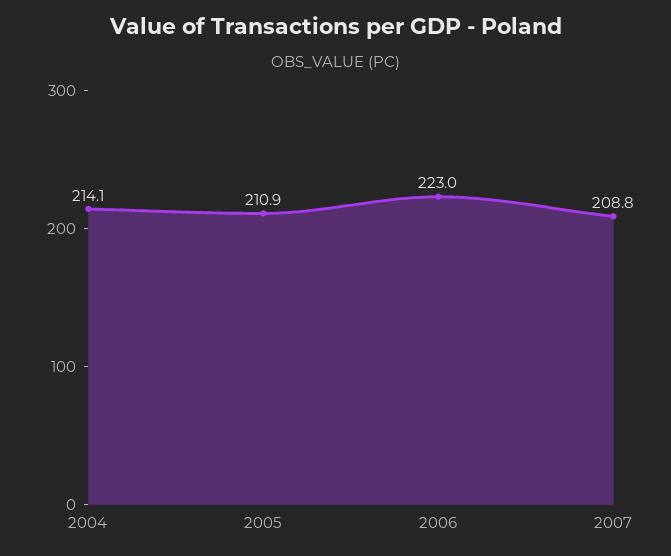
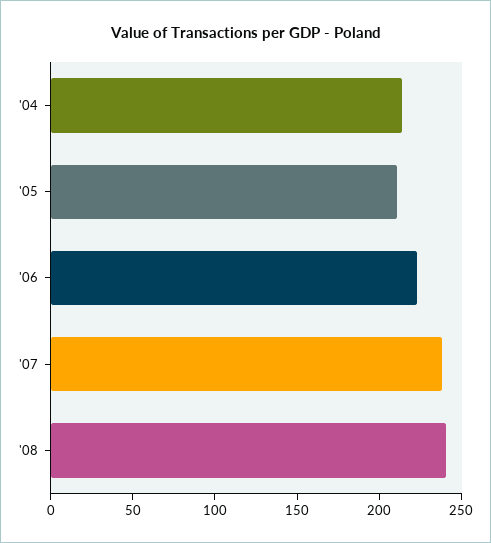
2007: 208.8 -> 240
'08: none -> 240

